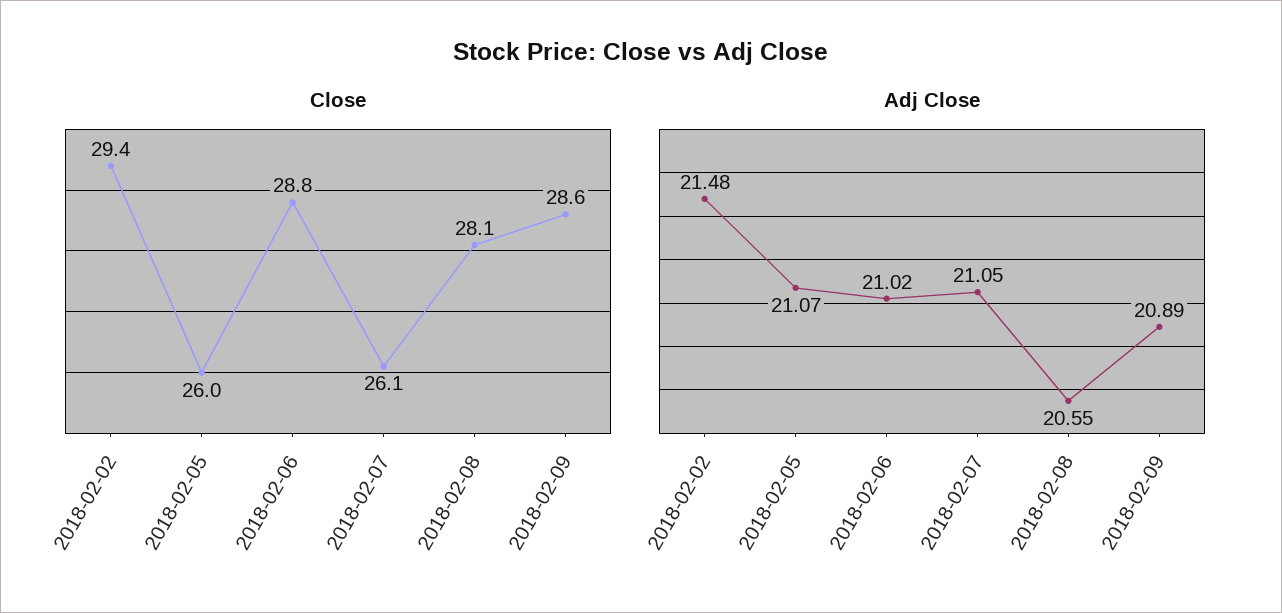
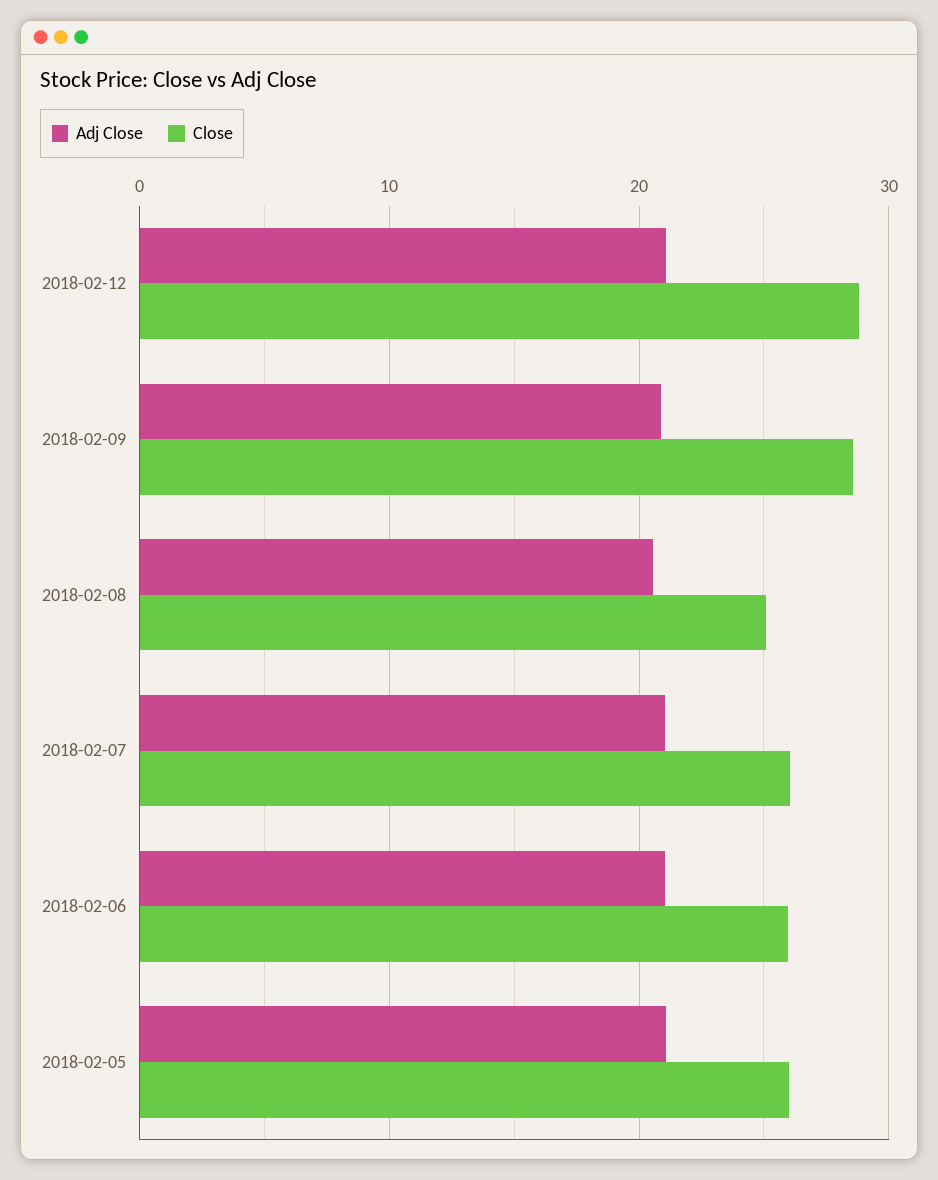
Close, 2018-02-02: 29.4 -> none
Close, 2018-02-06: 28.8 -> 26
Close, 2018-02-08: 28.1 -> 25
Adj Close, 2018-02-02: 21.48 -> none
Adj Close, 2018-02-12: none -> 21
Close, 2018-02-12: none -> 29

